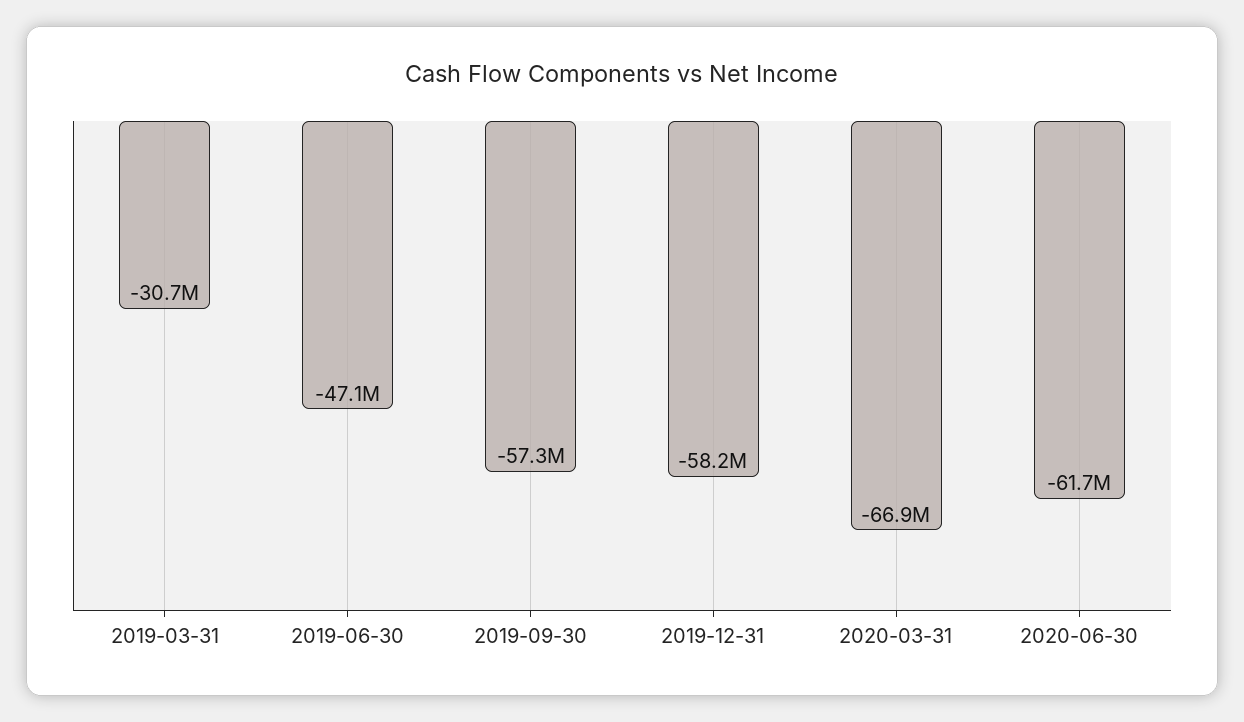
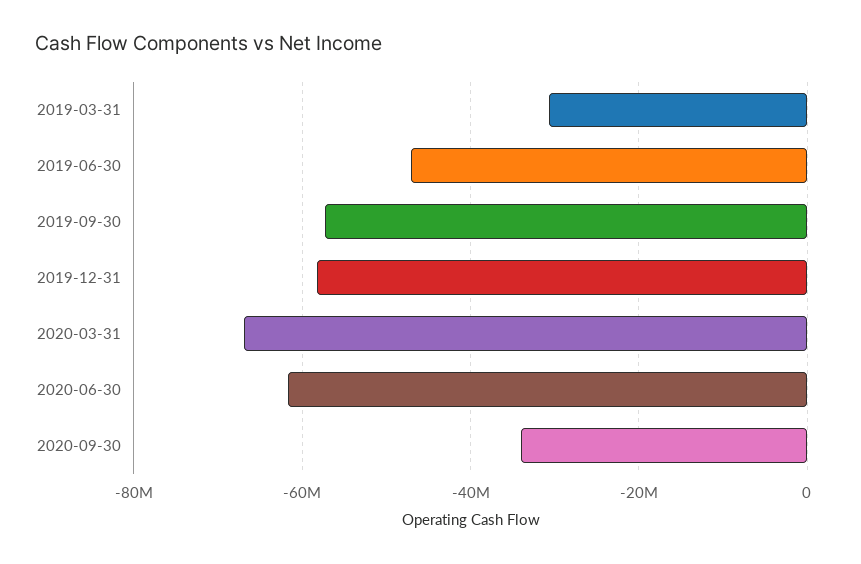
2020-09-30: none -> -34000000

